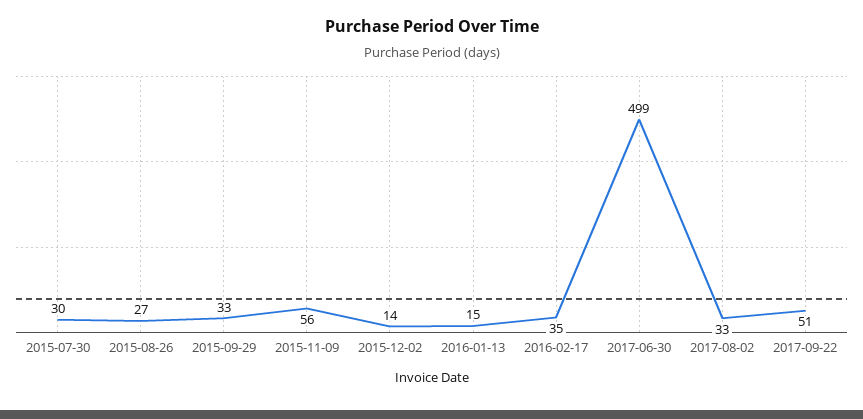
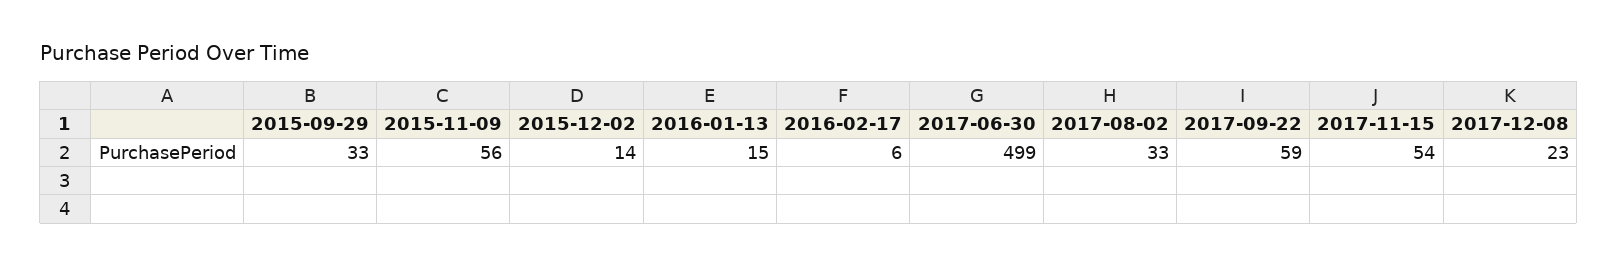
2015-07-30: 30 -> none
2015-08-26: 27 -> none
2016-02-17: 35 -> 6
2017-09-22: 51 -> 59
2017-11-15: none -> 54
2017-12-08: none -> 23

